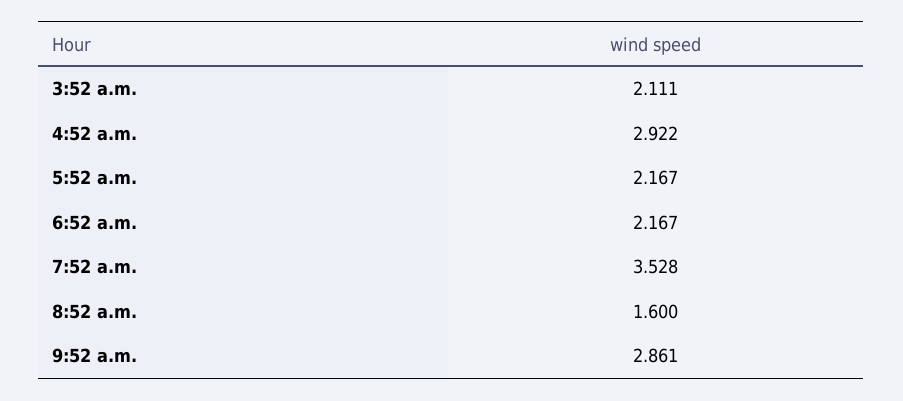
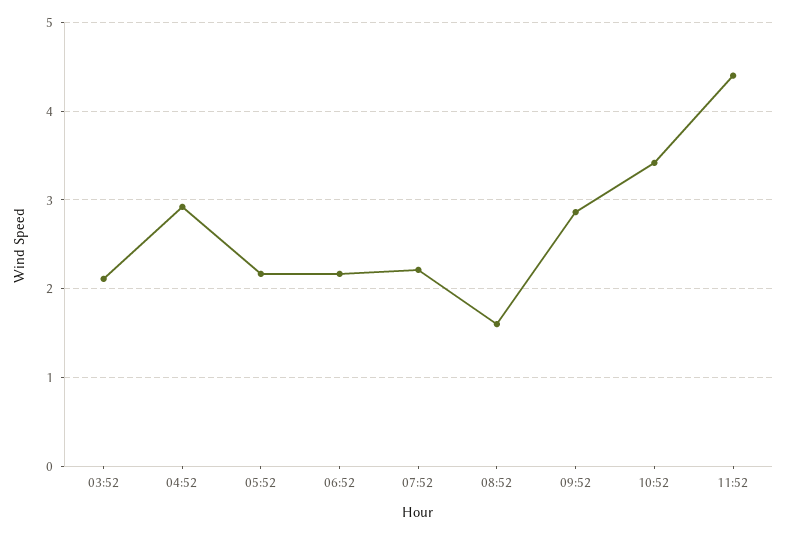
7:52 a.m.: 3.528 -> 2.2
10:52: none -> 3.4
11:52: none -> 4.4

